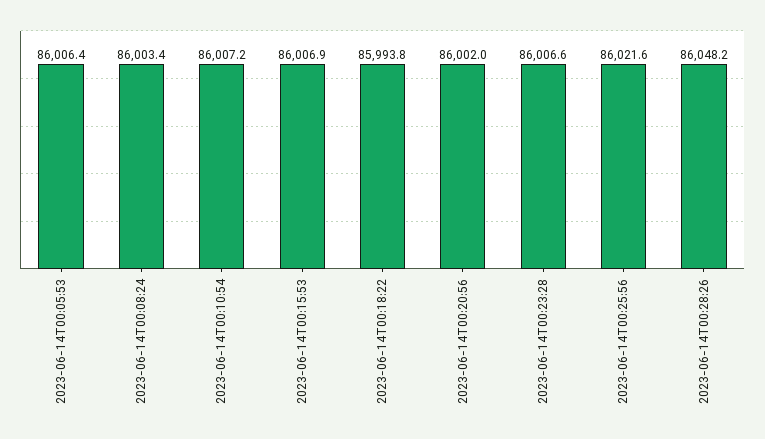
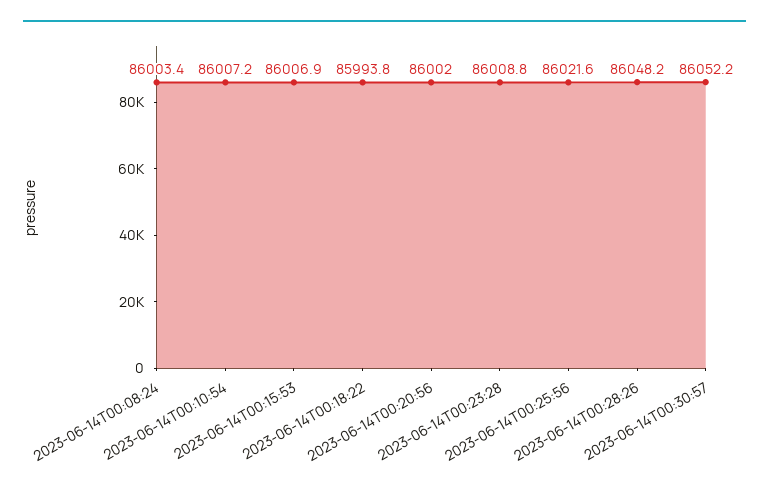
2023-06-14T00:05:53: 86006.4 -> none
2023-06-14T00:23:28: 86006.6 -> 86008.8
2023-06-14T00:30:57: none -> 86052.2

